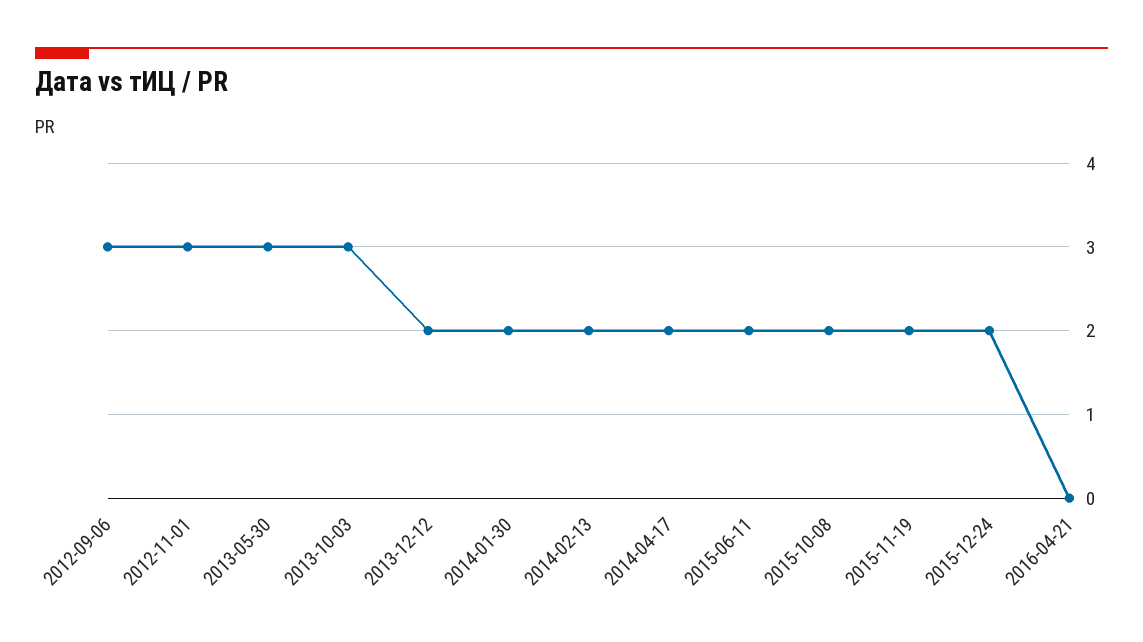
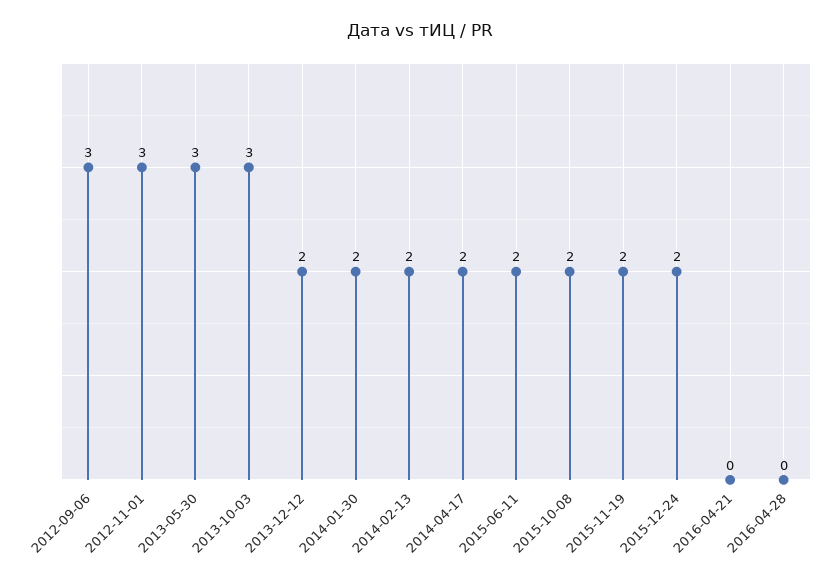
2016-04-28: none -> 0

